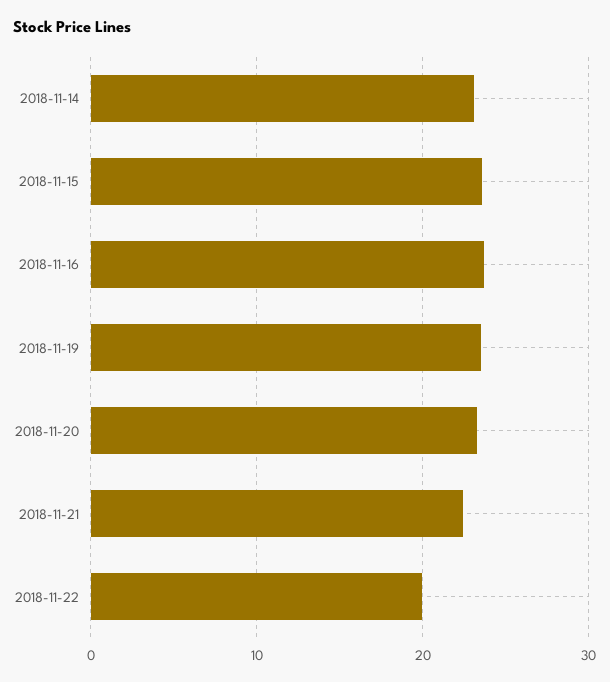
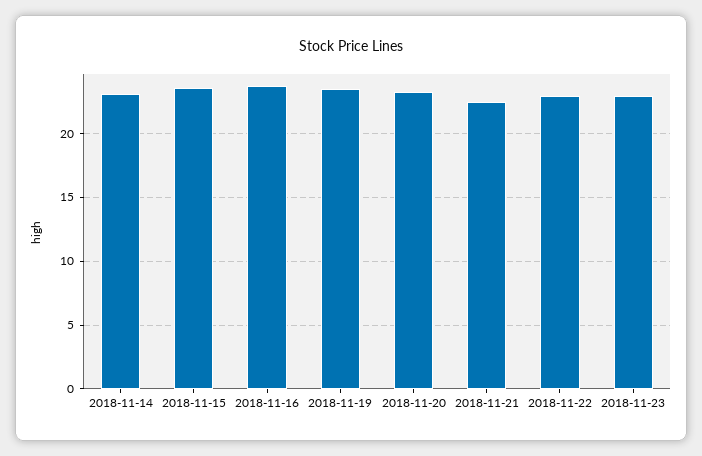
2018-11-22: 20 -> 23
2018-11-23: none -> 23

